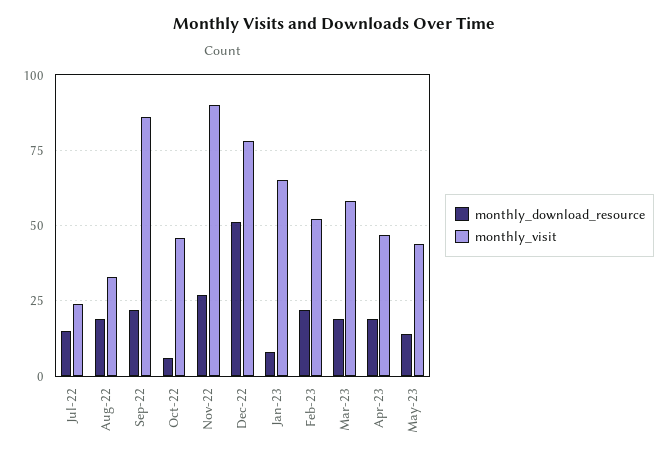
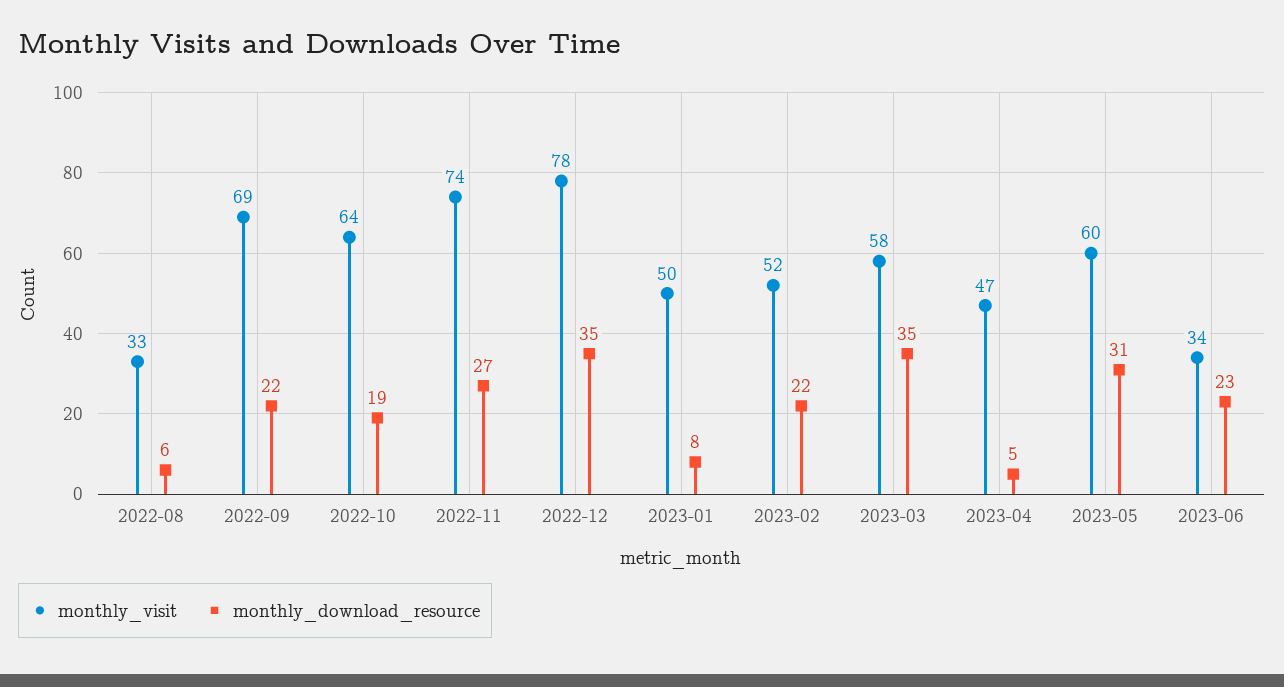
monthly_download_resource, Jul-22: 15 -> none
monthly_visit, Jul-22: 25 -> none
monthly_download_resource, Aug-22: 20 -> 6
monthly_visit, Sep-22: 85 -> 69
monthly_download_resource, Oct-22: 5 -> 19
monthly_visit, Oct-22: 45 -> 64
monthly_visit, Nov-22: 90 -> 74
monthly_download_resource, Dec-22: 50 -> 35
monthly_visit, Jan-23: 65 -> 50
monthly_download_resource, Mar-23: 20 -> 35
monthly_download_resource, Apr-23: 20 -> 5
monthly_download_resource, May-23: 15 -> 31
monthly_visit, May-23: 45 -> 60
monthly_visit, 2023-06: none -> 34
monthly_download_resource, 2023-06: none -> 23

